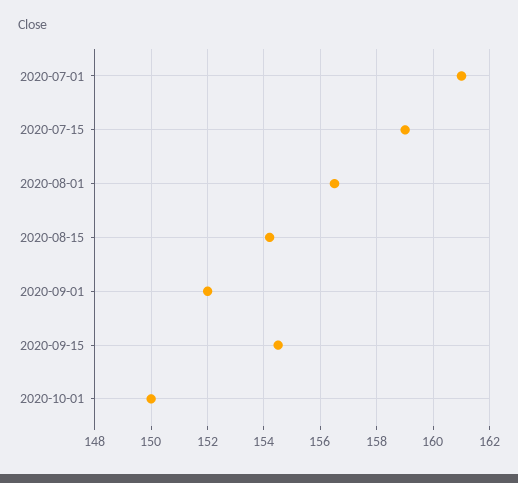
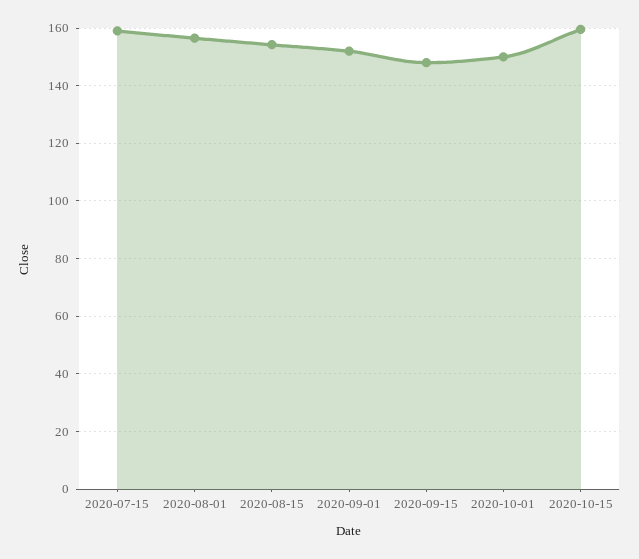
2020-07-01: 161 -> none
2020-09-15: 154.5 -> 147.5
2020-10-15: none -> 160

